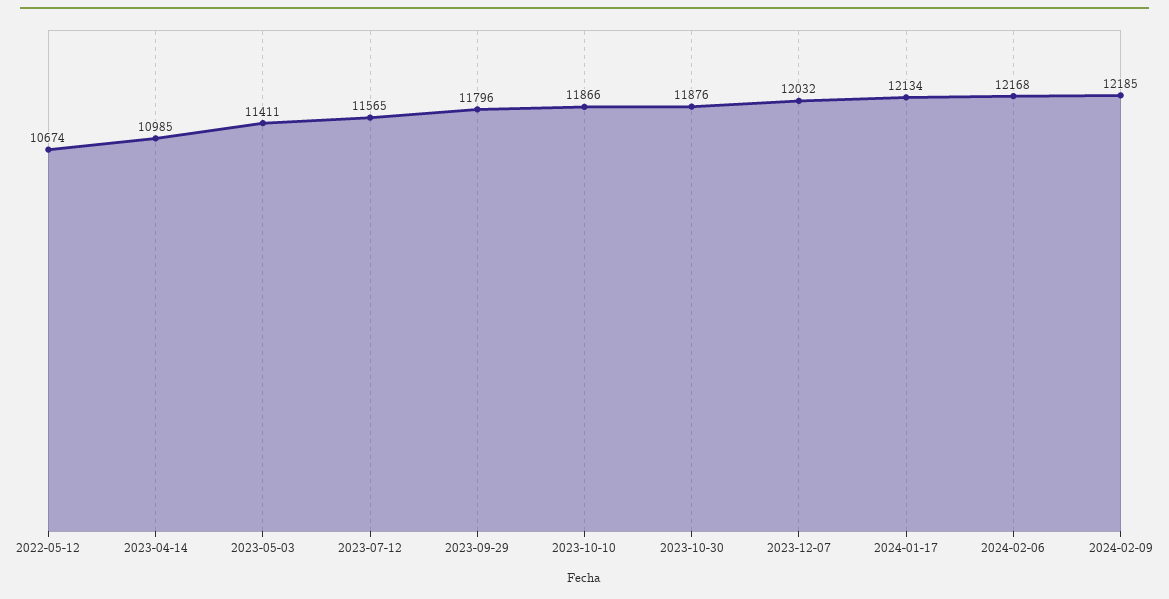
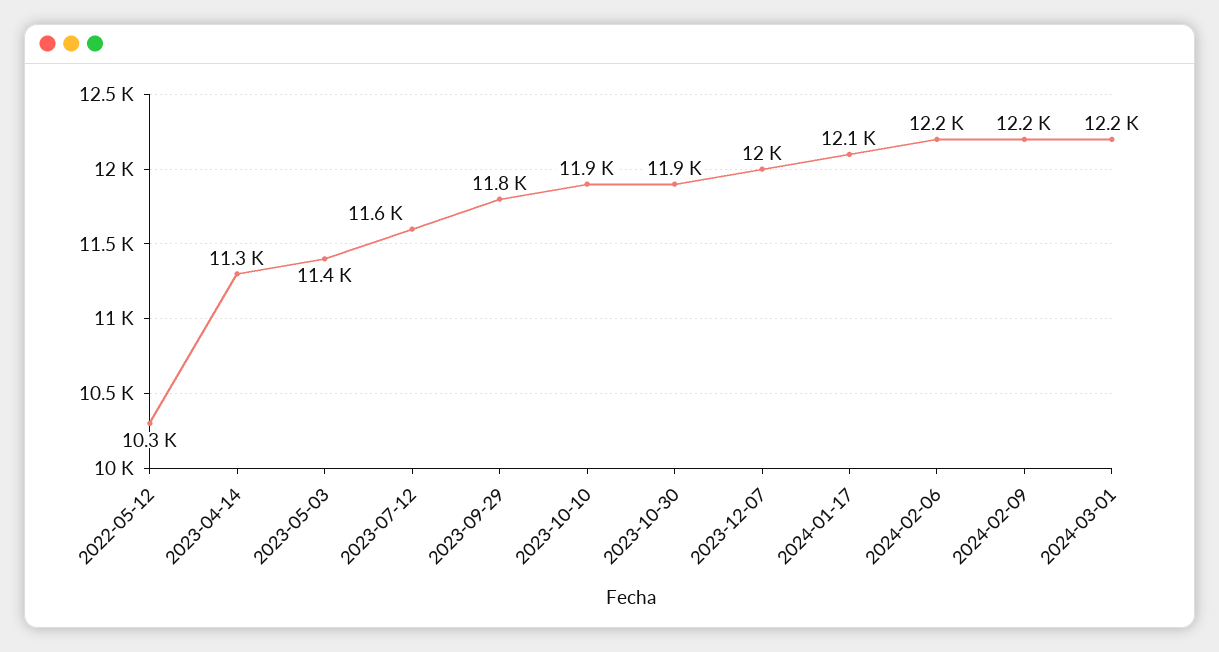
2022-05-12: 10674 -> 10300
2023-04-14: 10985 -> 11300
2024-03-01: none -> 12200

